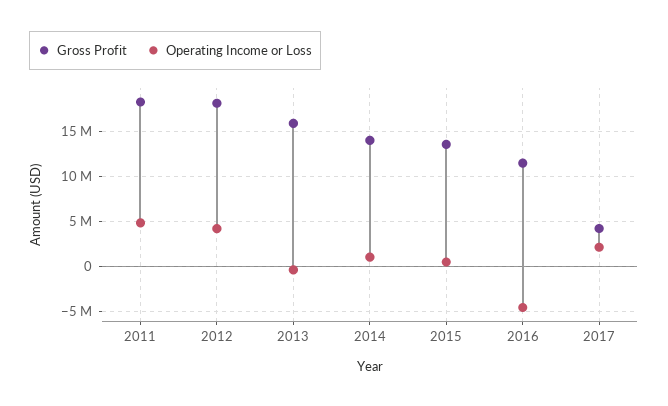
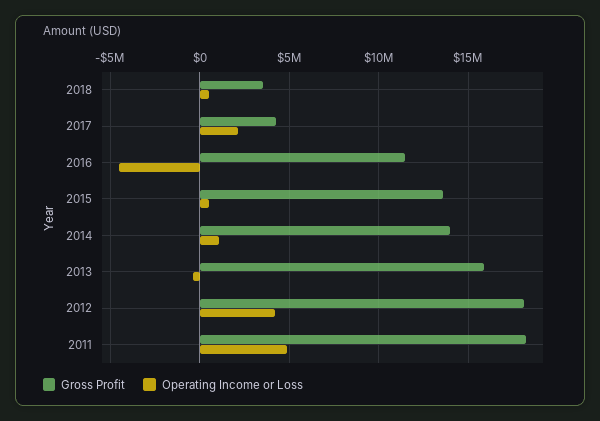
Gross Profit, 2018: none -> 3500000
Operating Income or Loss, 2018: none -> 500000

